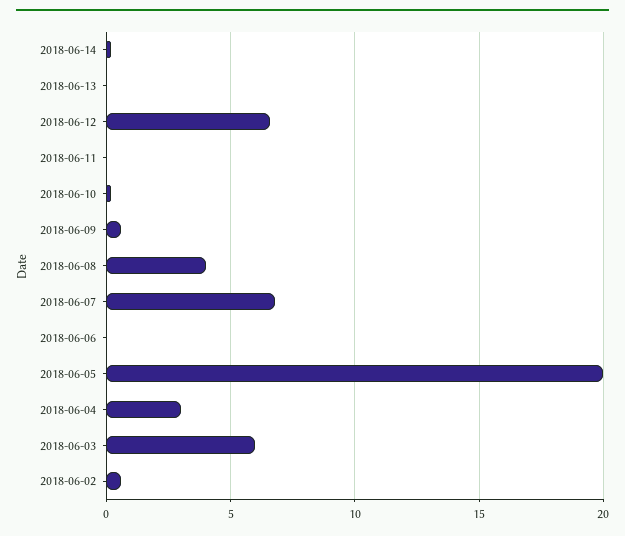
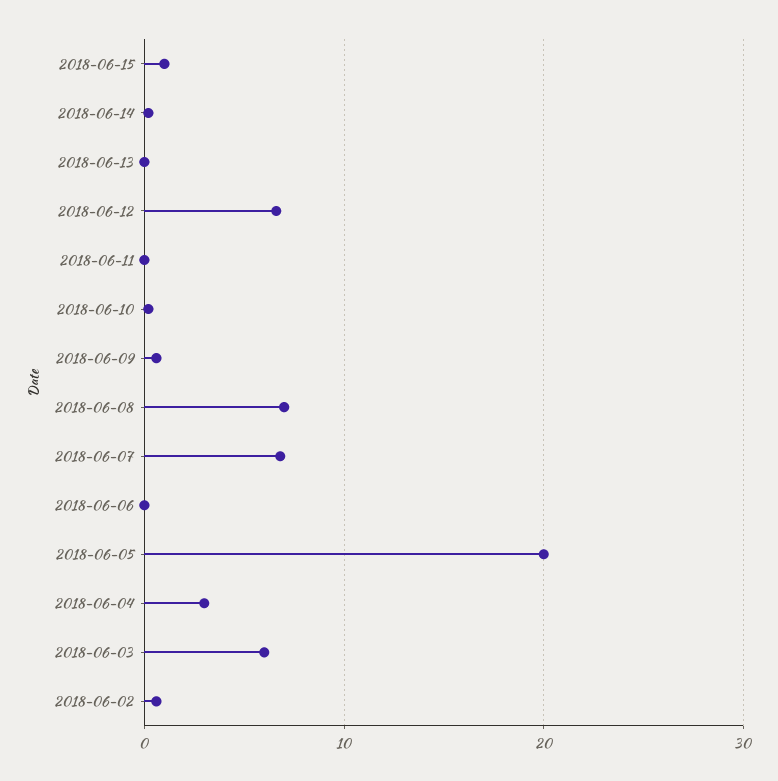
2018-06-08: 4 -> 7
2018-06-15: none -> 1

